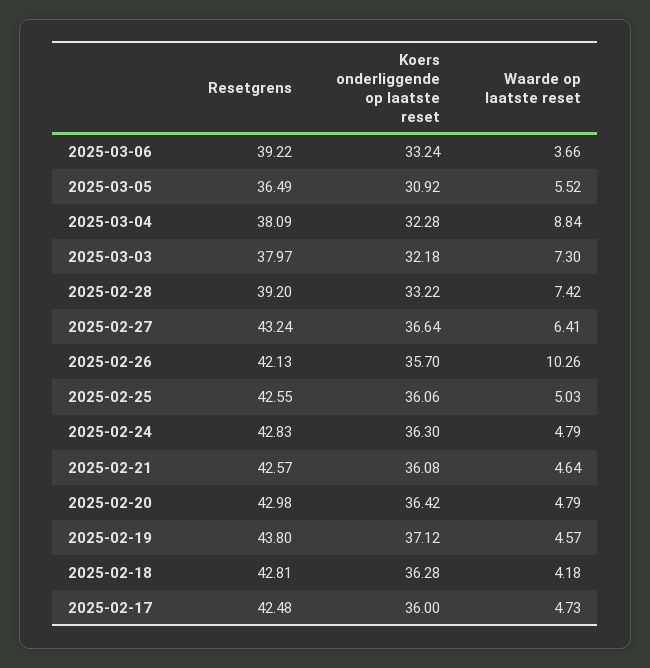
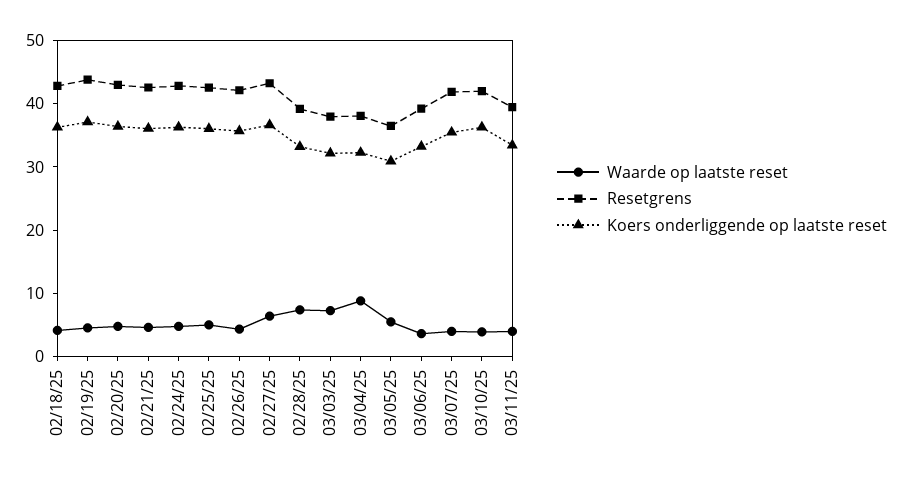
Waarde op laatste reset, 2025-02-26: 10.26 -> 4
Resetgrens, 2025-02-17: 42.48 -> none
Koers onderliggende op laatste reset, 2025-02-17: 36 -> none
Waarde op laatste reset, 2025-02-17: 4.73 -> none
Waarde op laatste reset, 03/07/25: none -> 4
Resetgrens, 03/07/25: none -> 42
Koers onderliggende op laatste reset, 03/07/25: none -> 36
Waarde op laatste reset, 03/10/25: none -> 4
Resetgrens, 03/10/25: none -> 42
Koers onderliggende op laatste reset, 03/10/25: none -> 36
Waarde op laatste reset, 03/11/25: none -> 4
Resetgrens, 03/11/25: none -> 40
Koers onderliggende op laatste reset, 03/11/25: none -> 34

